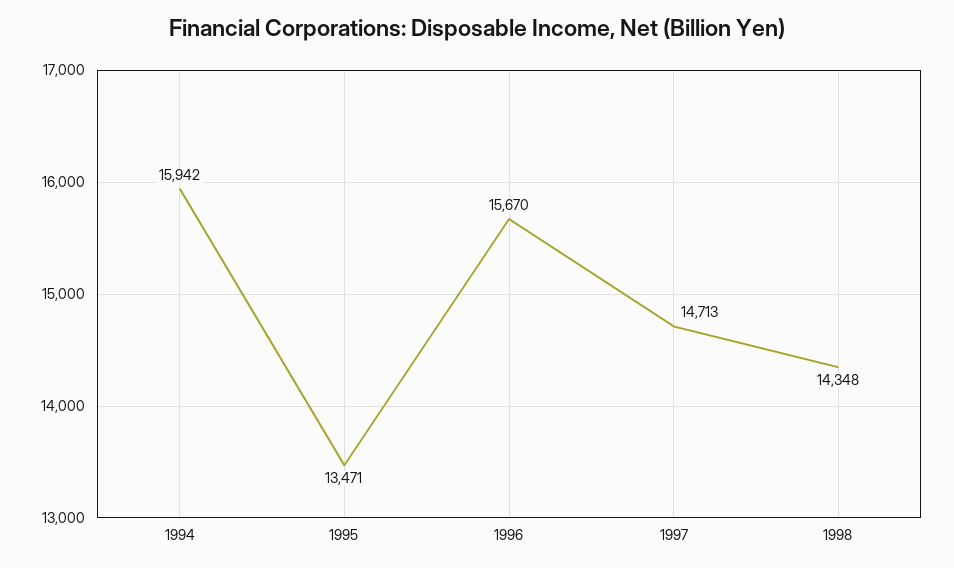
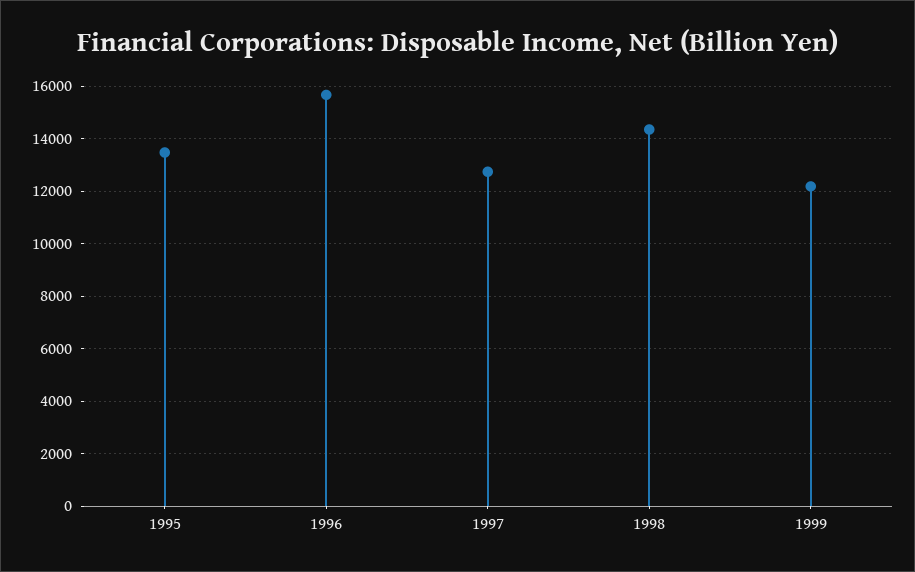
1994: 15942 -> none
1997: 14713 -> 12750
1999: none -> 12250

